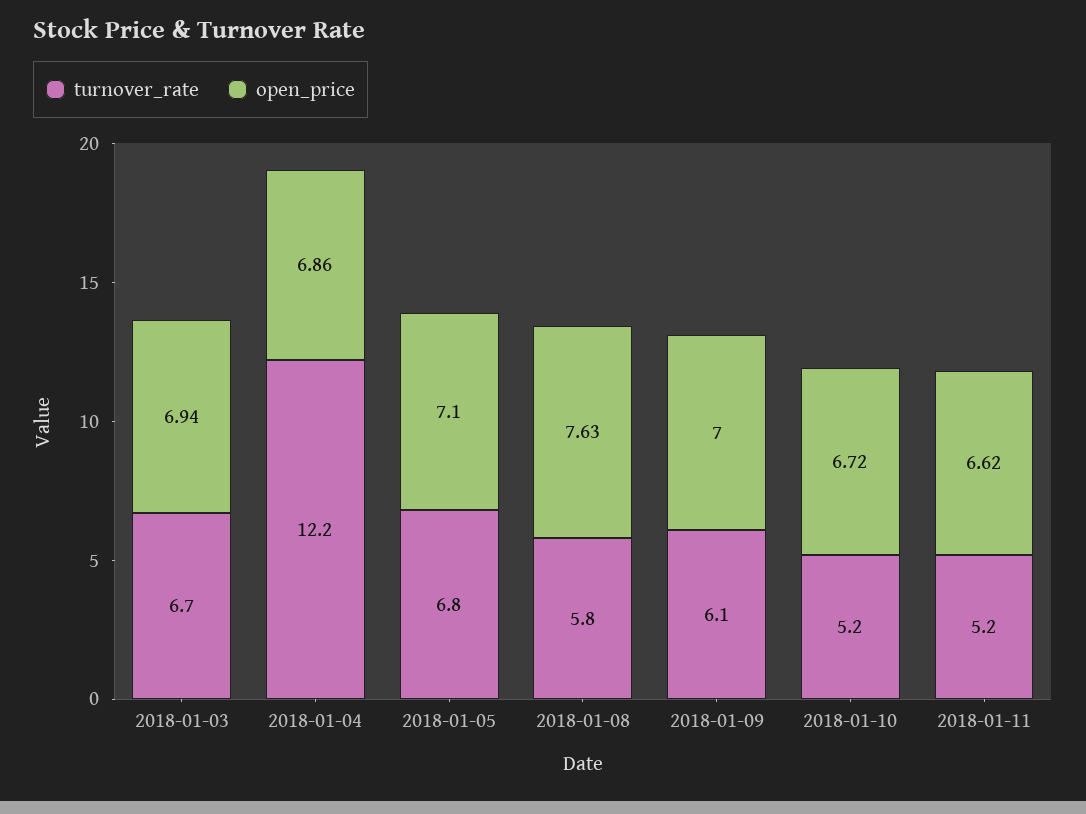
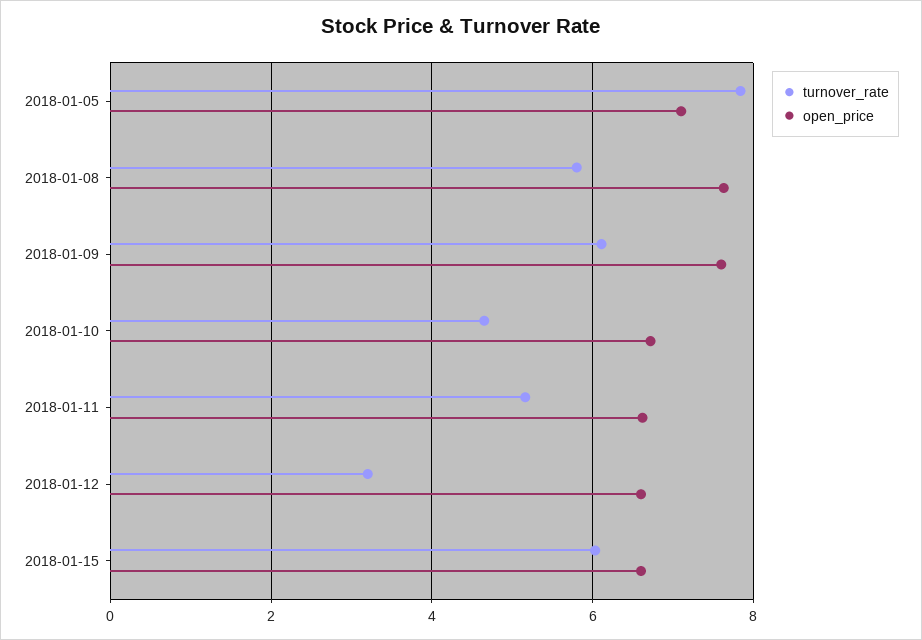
turnover_rate, 2018-01-03: 6.7 -> none
open_price, 2018-01-03: 6.94 -> none
turnover_rate, 2018-01-04: 12.2 -> none
open_price, 2018-01-04: 6.86 -> none
turnover_rate, 2018-01-05: 6.8 -> 7.8
open_price, 2018-01-09: 7 -> 7.6
turnover_rate, 2018-01-10: 5.2 -> 4.6
turnover_rate, 2018-01-12: none -> 3.2
open_price, 2018-01-12: none -> 6.6
turnover_rate, 2018-01-15: none -> 6
open_price, 2018-01-15: none -> 6.6

